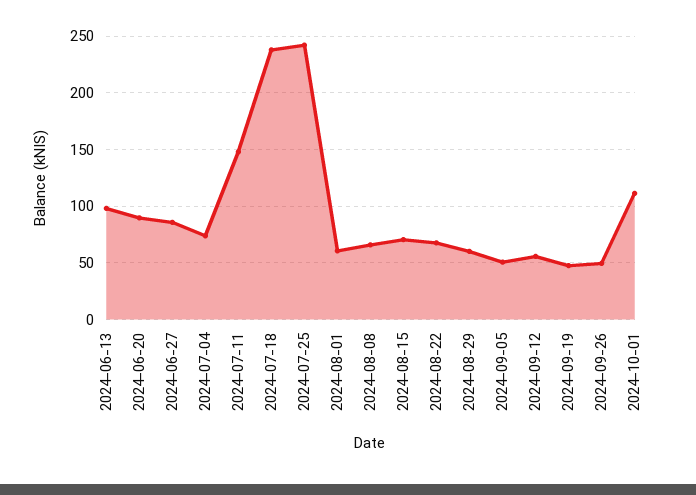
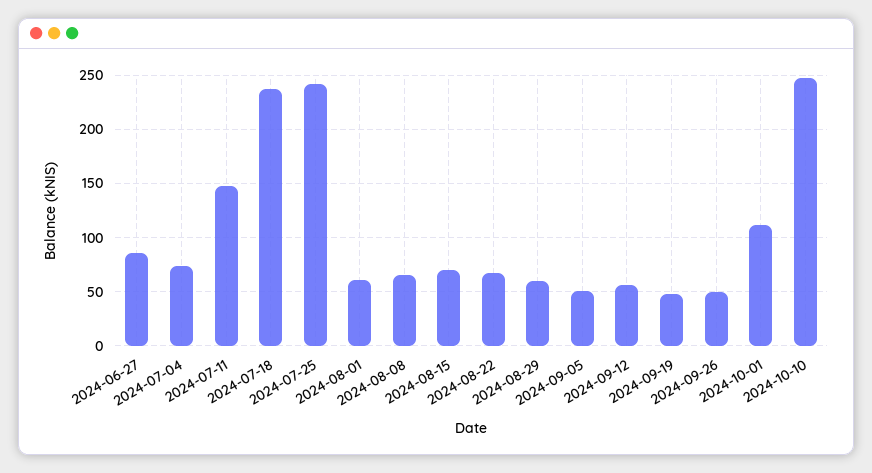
2024-06-13: 100 -> none
2024-06-20: 90 -> none
2024-10-10: none -> 250

